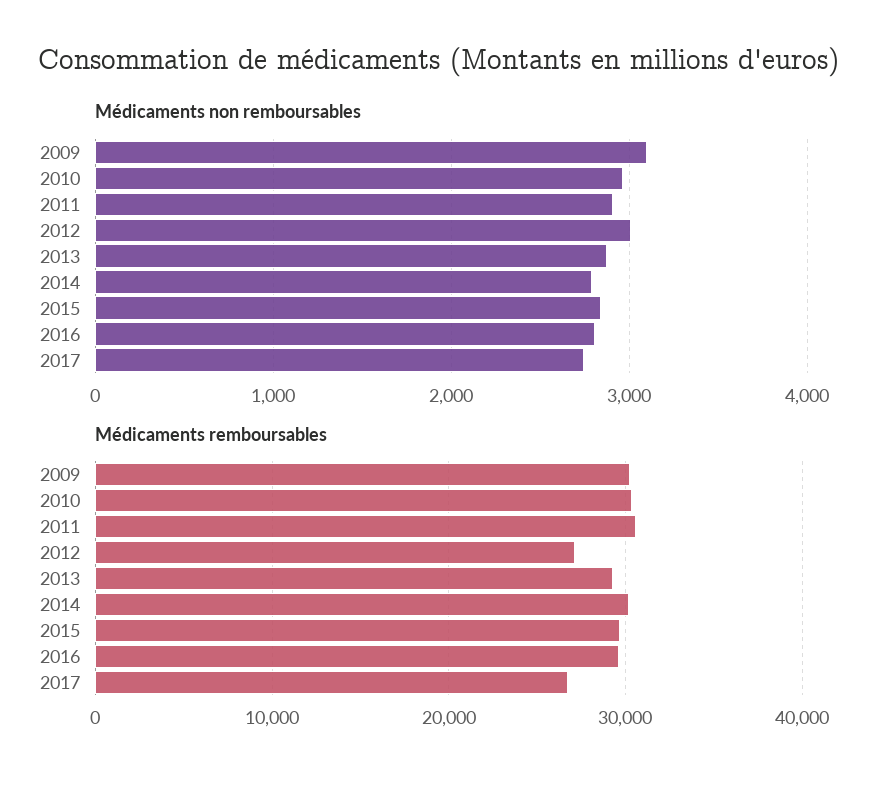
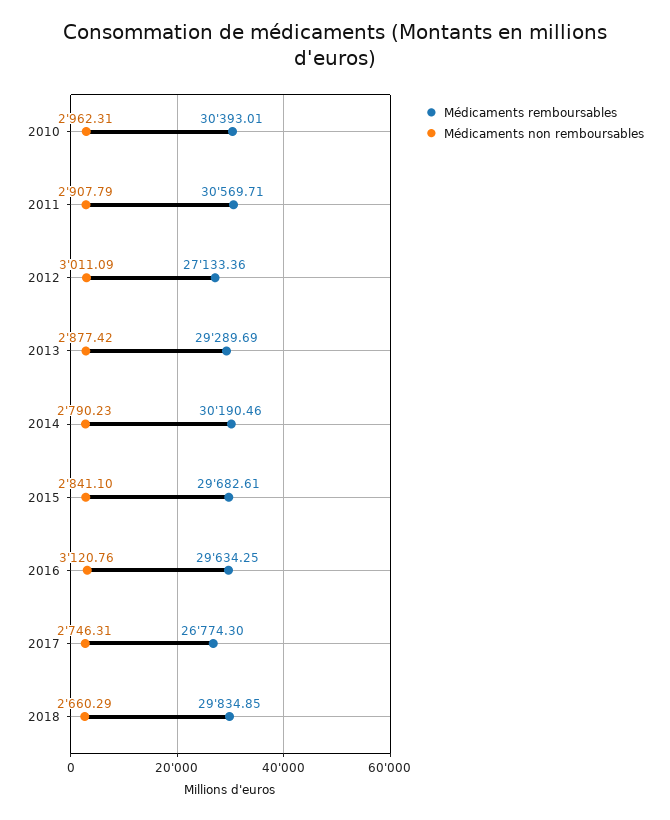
Médicaments non remboursables, 2009: 3100 -> none
Médicaments non remboursables, 2016: 2800 -> 3120.76
Médicaments remboursables, 2009: 30000 -> none
Médicaments remboursables, 2018: none -> 29834.85
Médicaments non remboursables, 2018: none -> 2660.29

